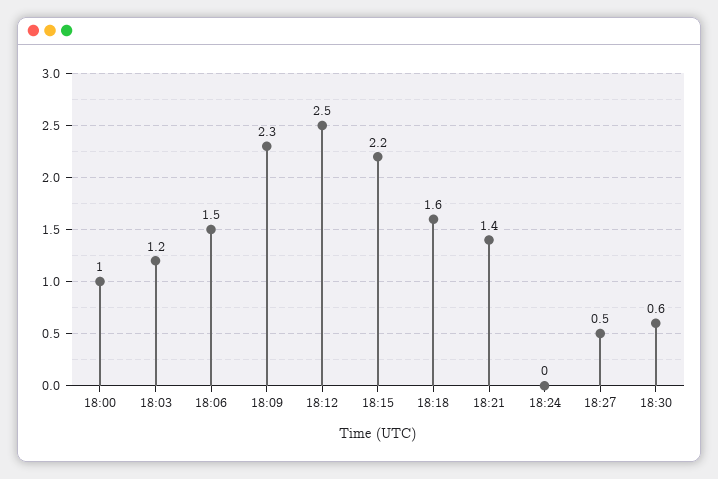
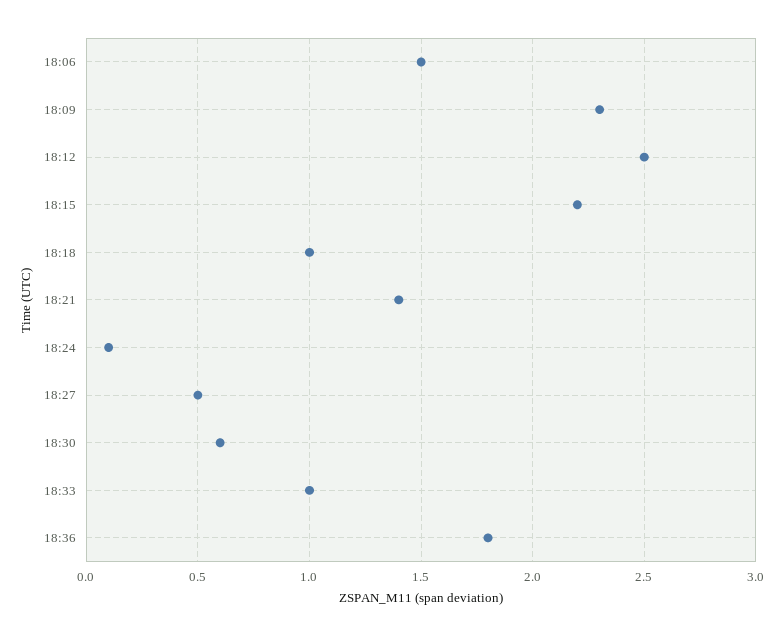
18:00: 1 -> none
18:03: 1.2 -> none
18:18: 1.6 -> 1
18:24: 0 -> 0.1
18:33: none -> 1
18:36: none -> 1.8

